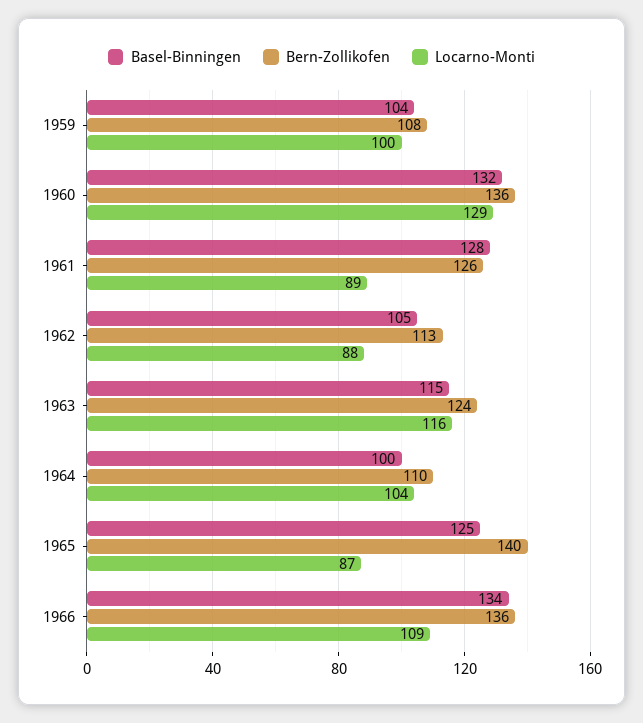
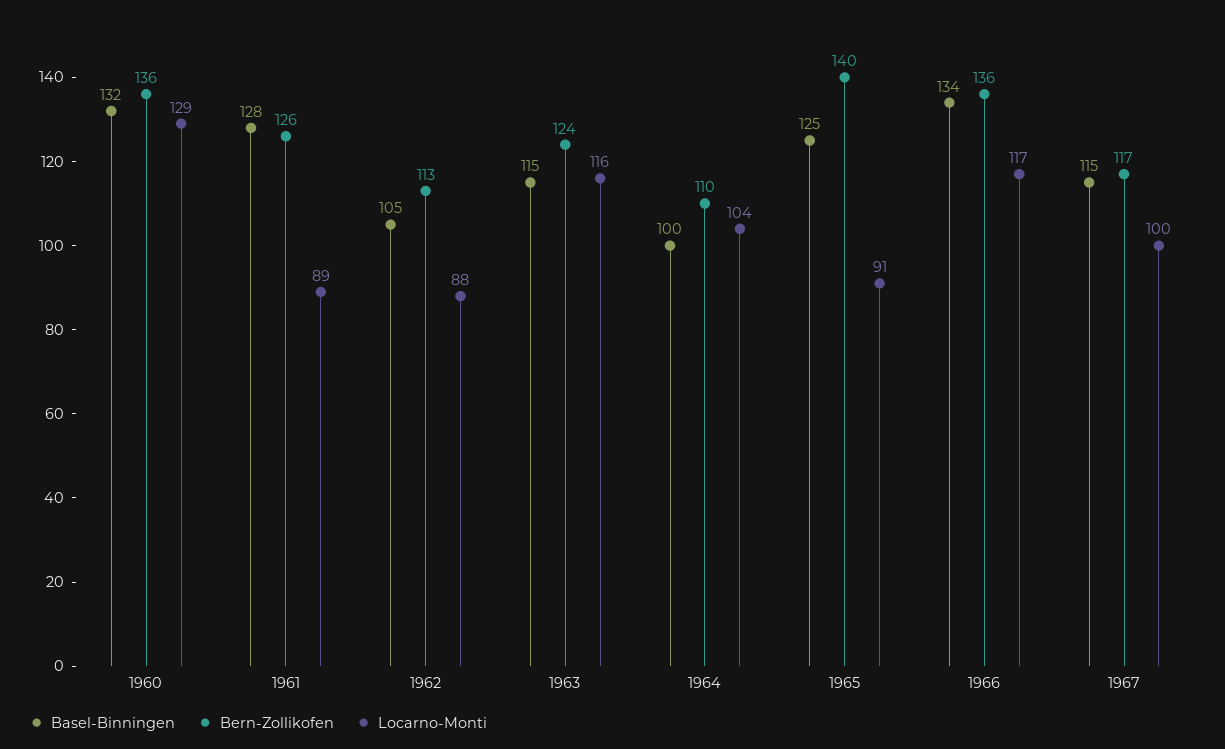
Basel-Binningen, 1959: 104 -> none
Bern-Zollikofen, 1959: 108 -> none
Locarno-Monti, 1959: 100 -> none
Locarno-Monti, 1965: 87 -> 91
Locarno-Monti, 1966: 109 -> 117
Basel-Binningen, 1967: none -> 115
Bern-Zollikofen, 1967: none -> 117
Locarno-Monti, 1967: none -> 100

